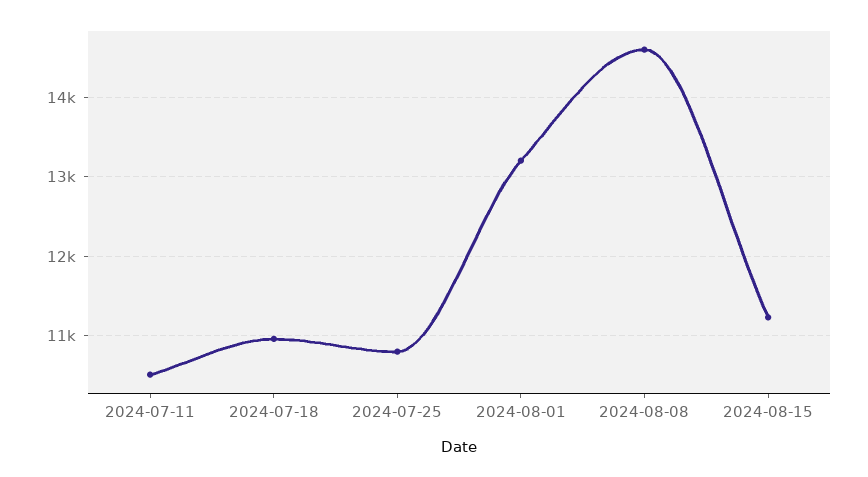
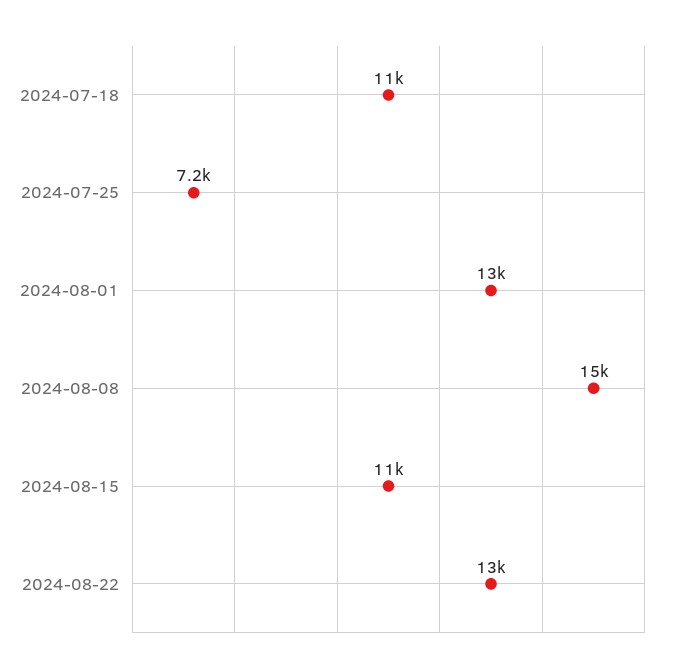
2024-07-11: 10500 -> none
2024-07-25: 10800 -> 7200
2024-08-22: none -> 13000

